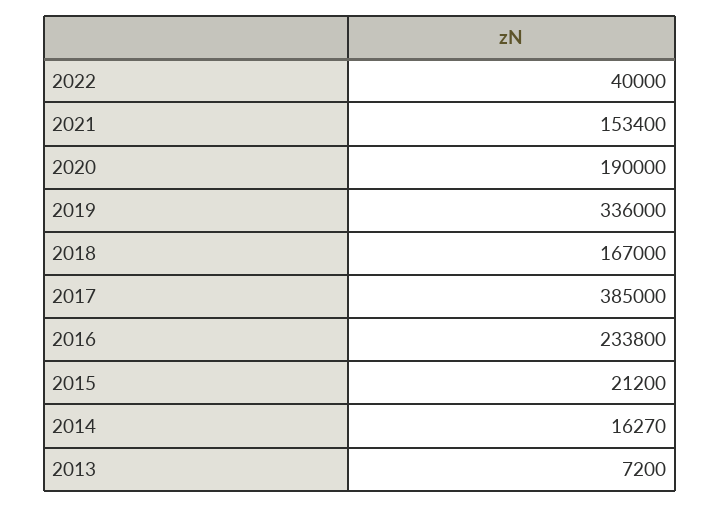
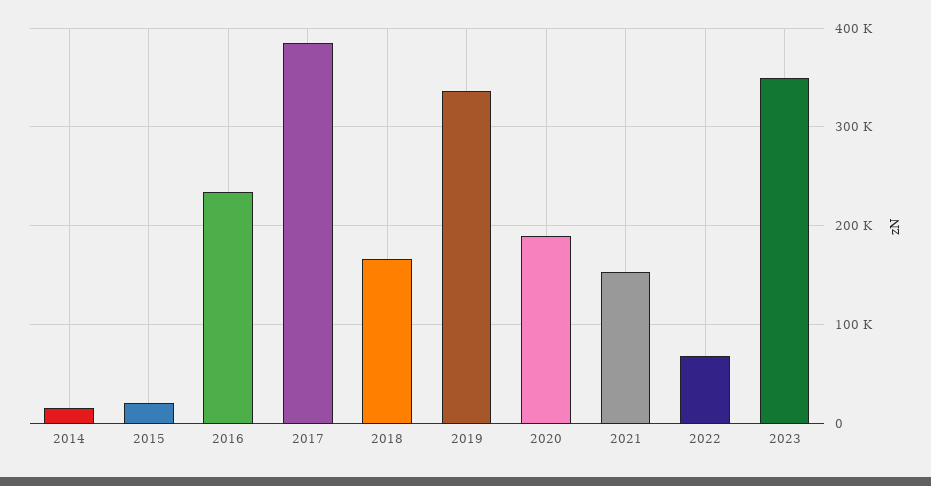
2022: 40000 -> 70000
2013: 7200 -> none
2023: none -> 350000

